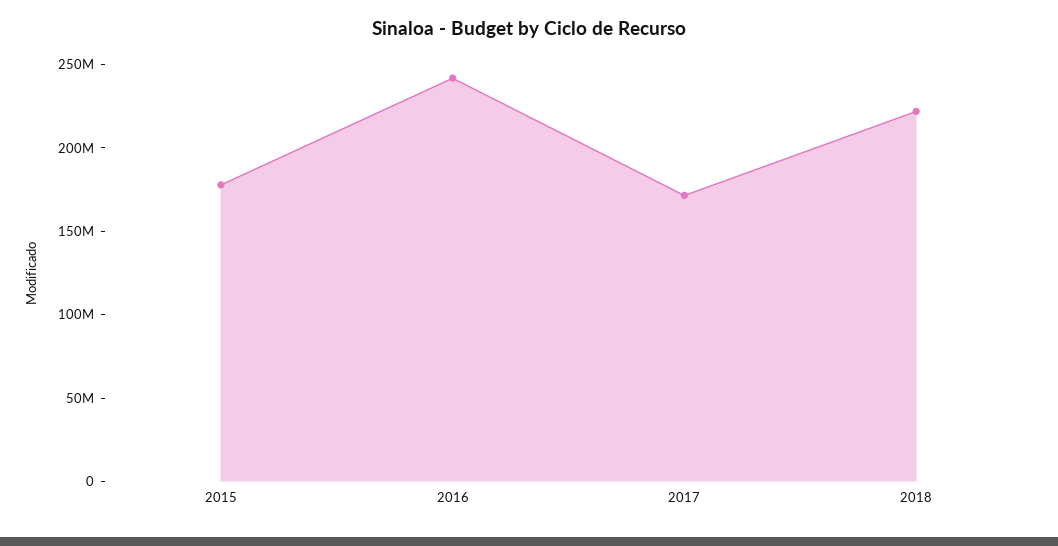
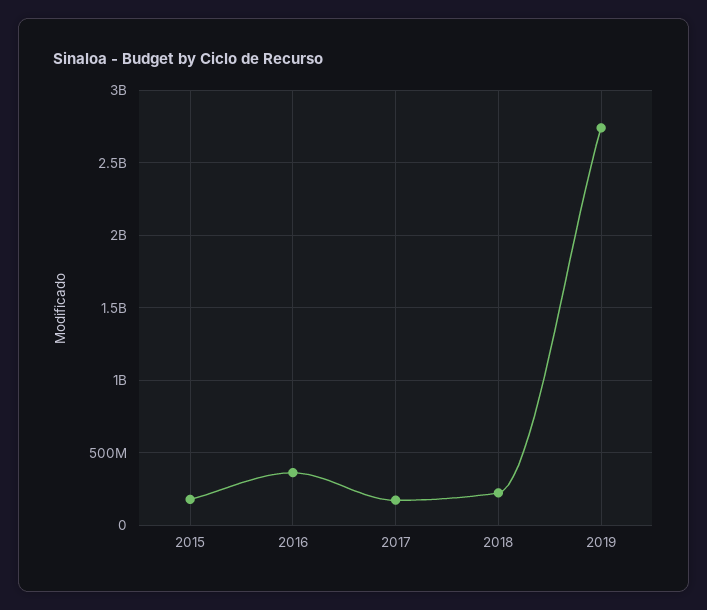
2016: 240000000 -> 350000000
2019: none -> 2750000000

